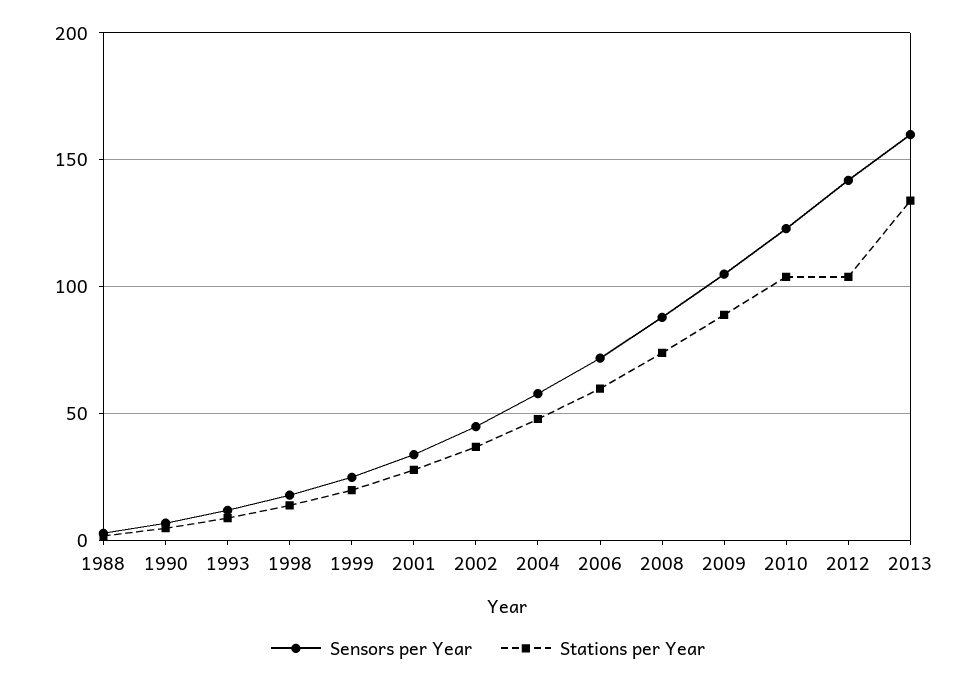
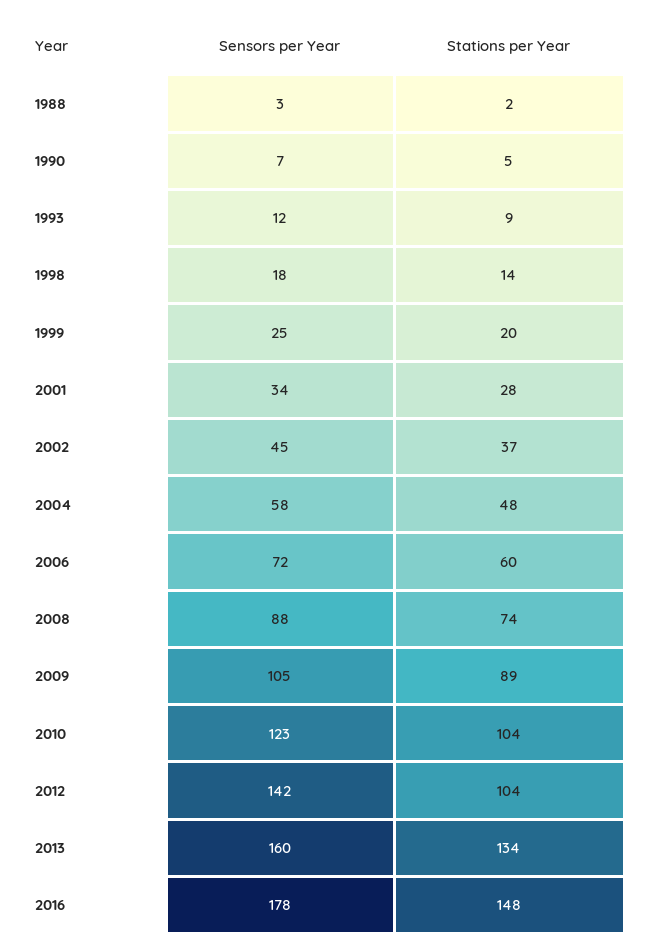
Sensors per Year, 2016: none -> 178
Stations per Year, 2016: none -> 148

